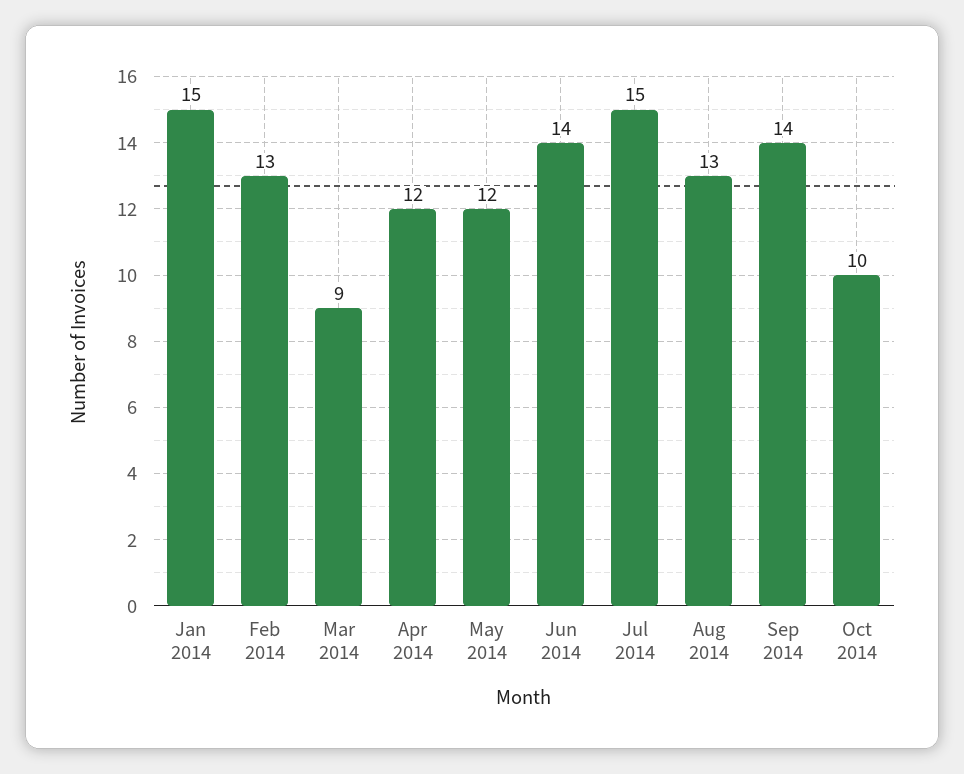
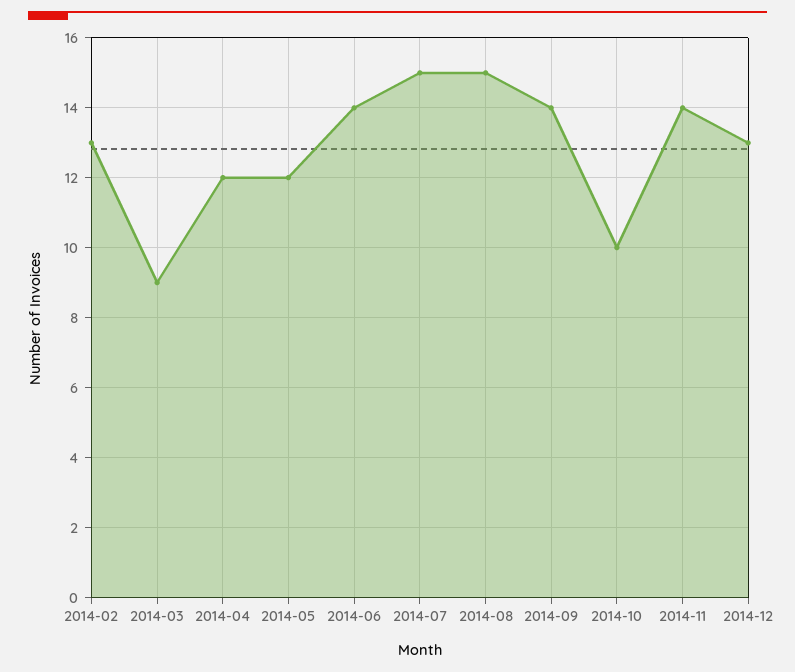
Jan 2014: 15 -> none
Aug 2014: 13 -> 15
2014-11: none -> 14
2014-12: none -> 13

